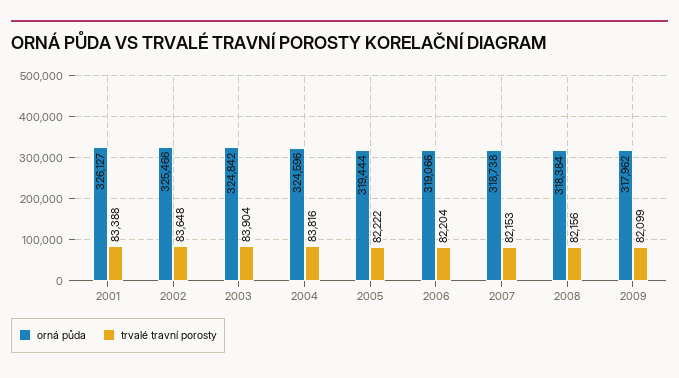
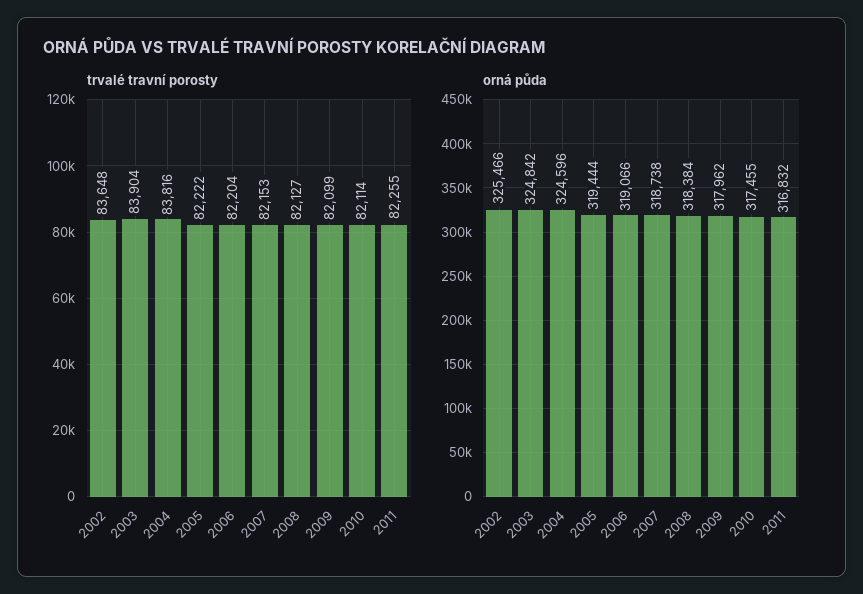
orná půda, 2001: 326127 -> none
trvalé travní porosty, 2001: 83388 -> none
trvalé travní porosty, 2008: 82156 -> 82127
trvalé travní porosty, 2010: none -> 82114
trvalé travní porosty, 2011: none -> 82255
orná půda, 2010: none -> 317455
orná půda, 2011: none -> 316832

